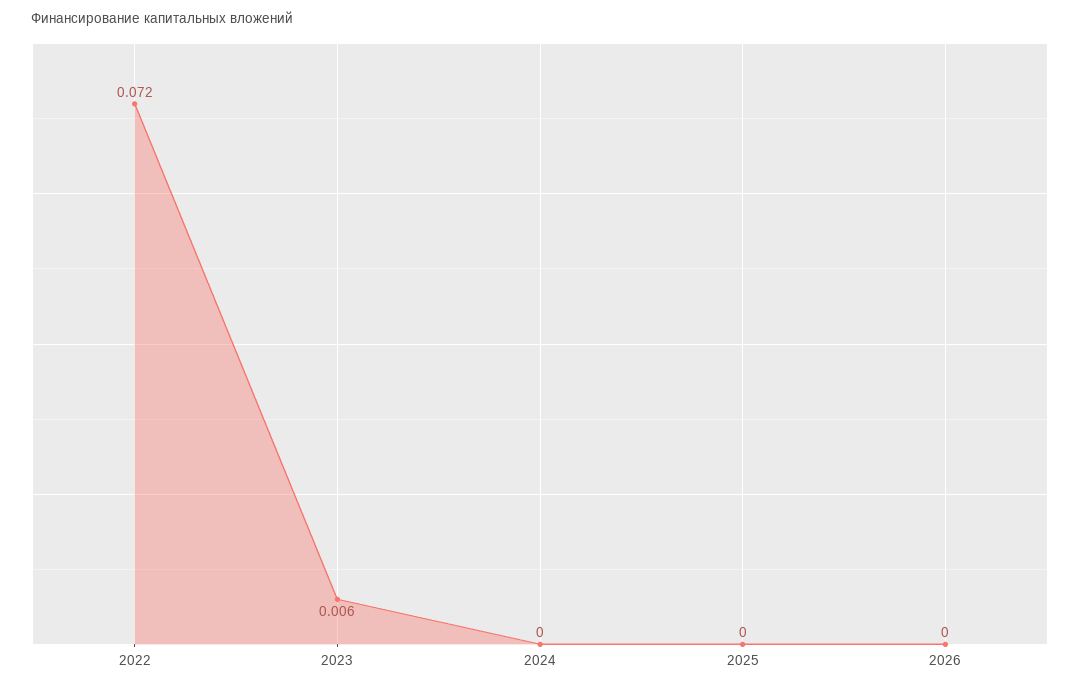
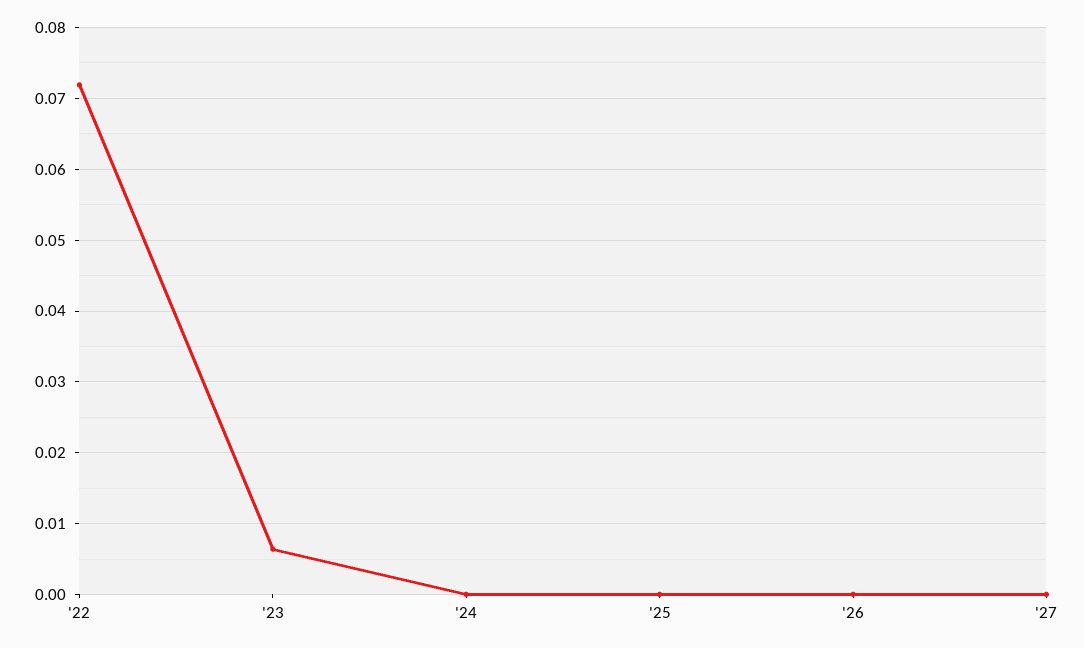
'27: none -> 0

